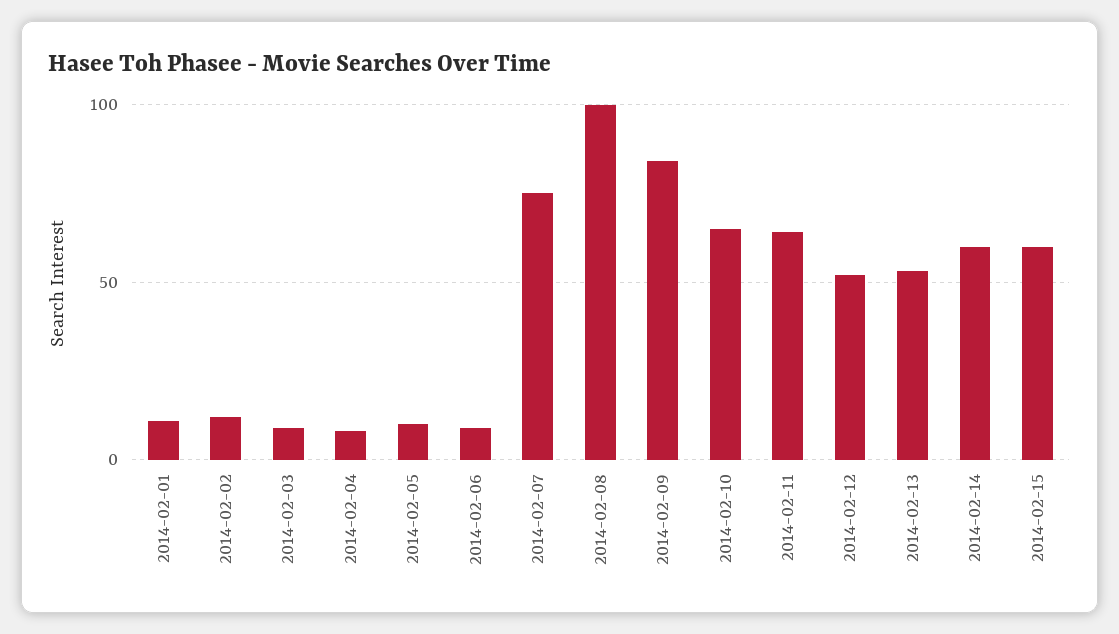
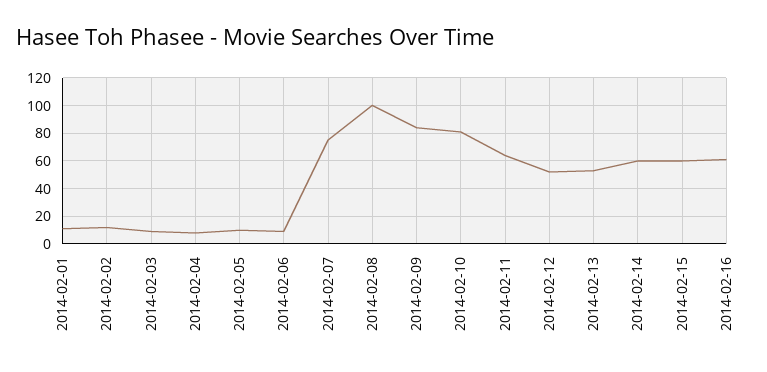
2014-02-10: 65 -> 80
2014-02-16: none -> 60

